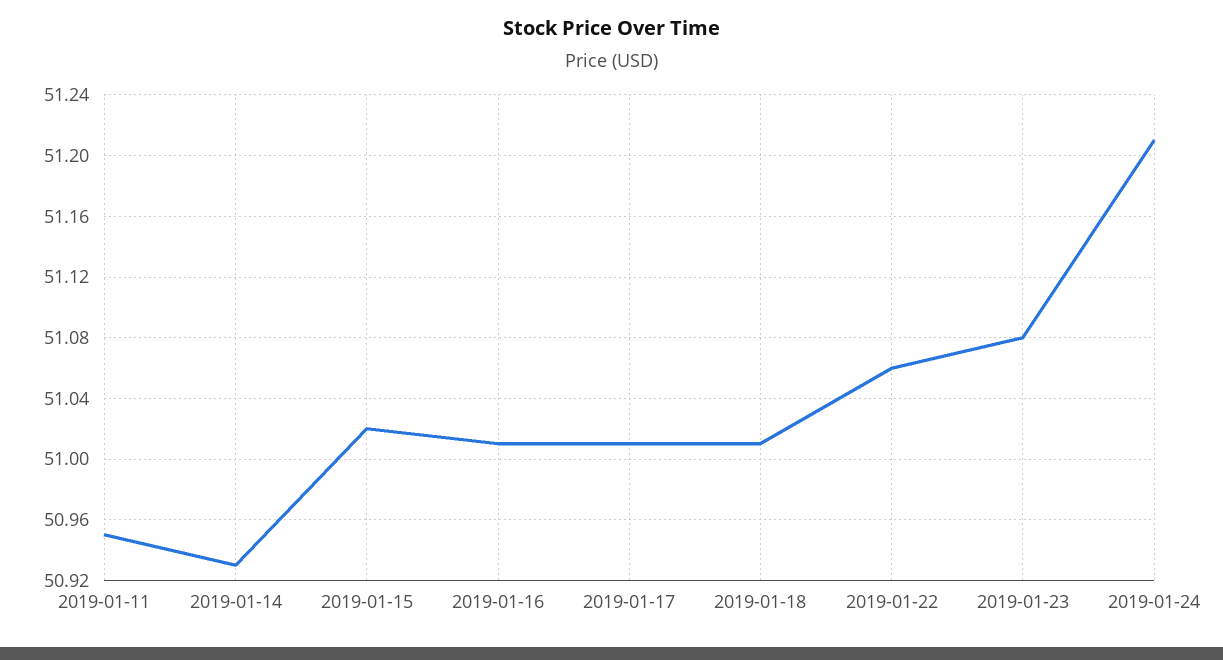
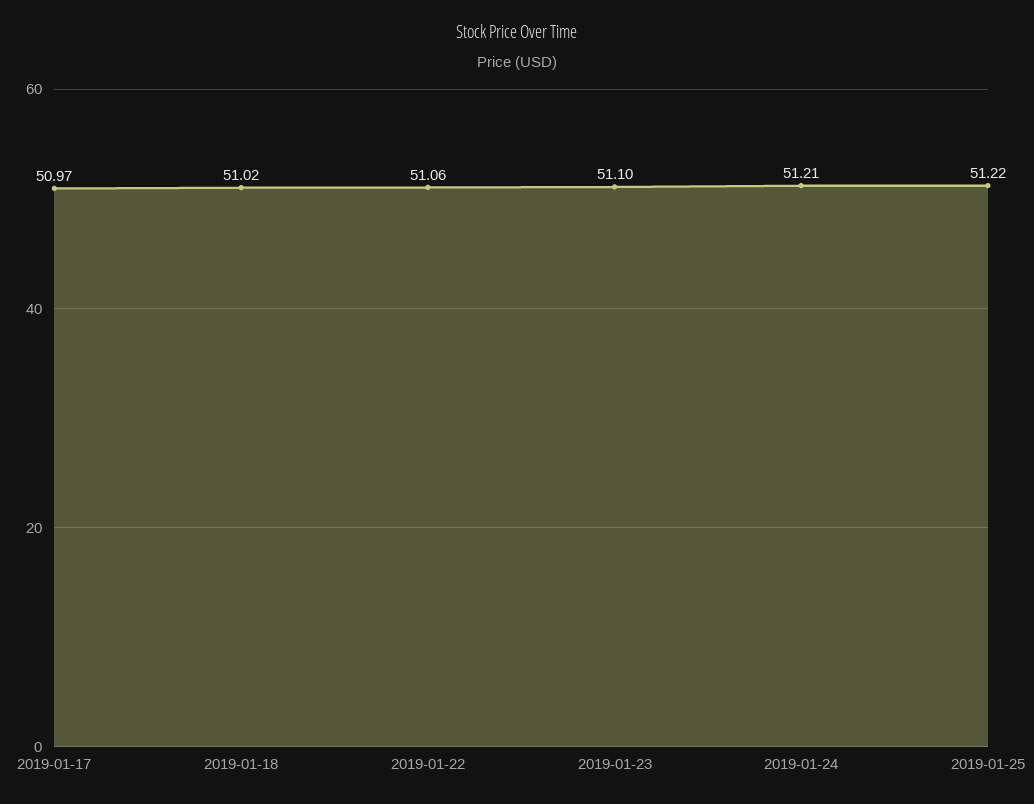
2019-01-11: 50.95 -> none
2019-01-14: 50.93 -> none
2019-01-15: 51.02 -> none
2019-01-16: 51.01 -> none
2019-01-17: 51.01 -> 50.97
2019-01-18: 51.01 -> 51.02
2019-01-23: 51.08 -> 51.1
2019-01-25: none -> 51.22

